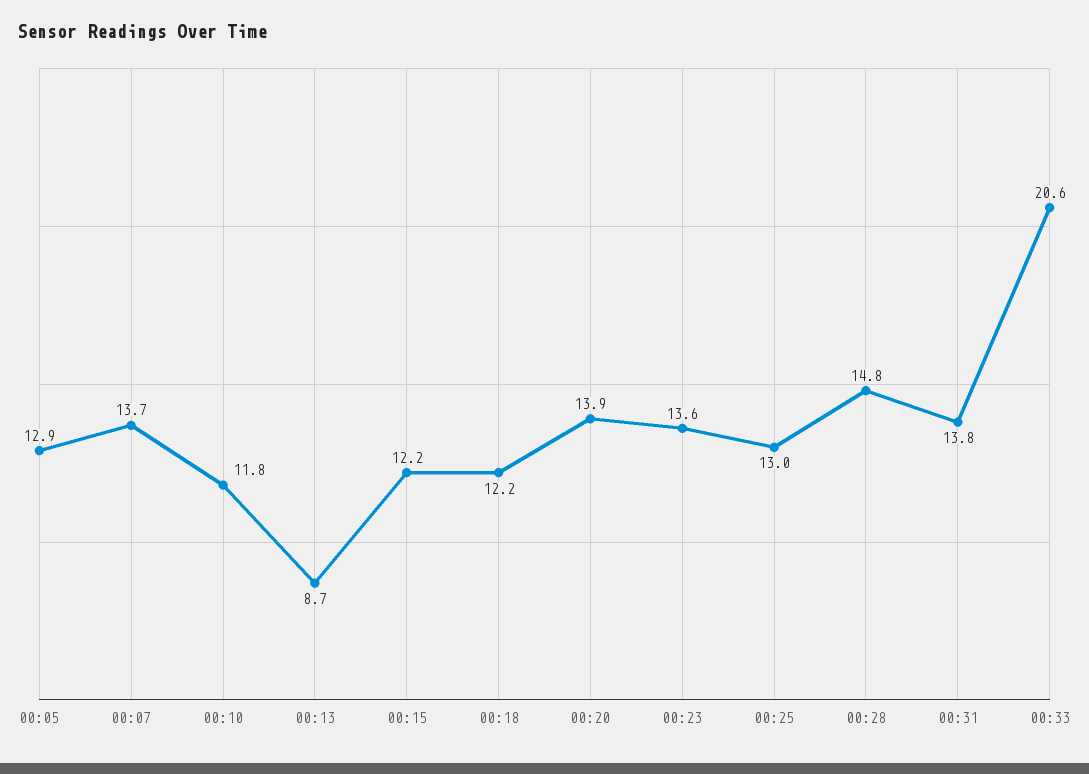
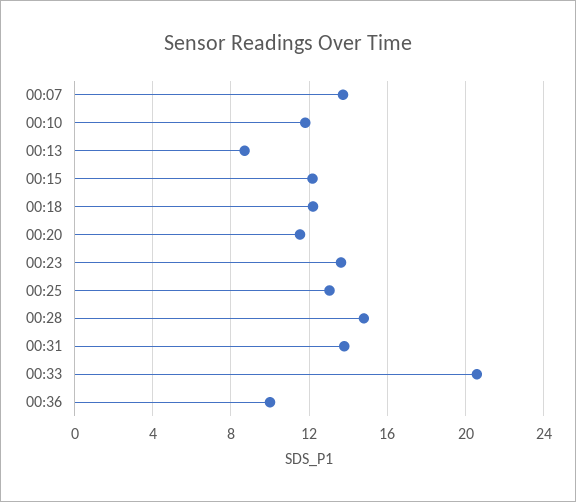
00:05: 12.9 -> none
00:20: 13.9 -> 11.5
00:36: none -> 10

